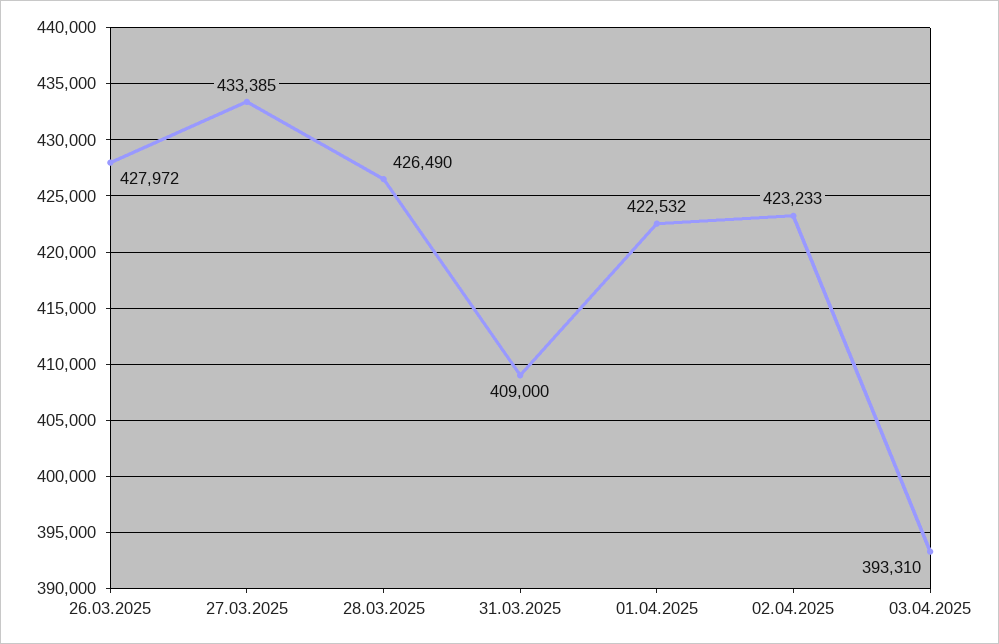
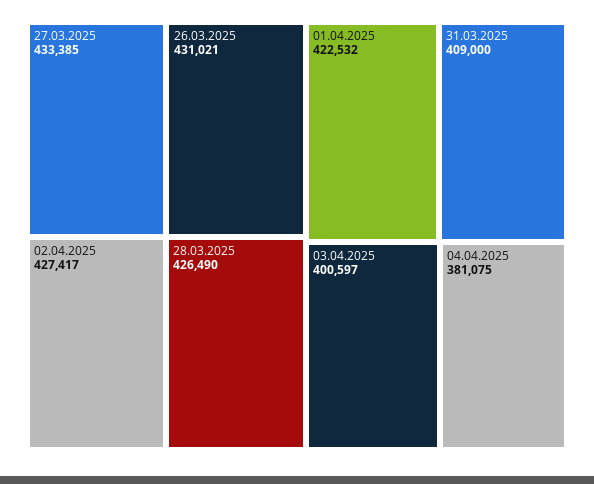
26.03.2025: 427972 -> 431021
02.04.2025: 423233 -> 427417
03.04.2025: 393310 -> 400597
04.04.2025: none -> 381075

